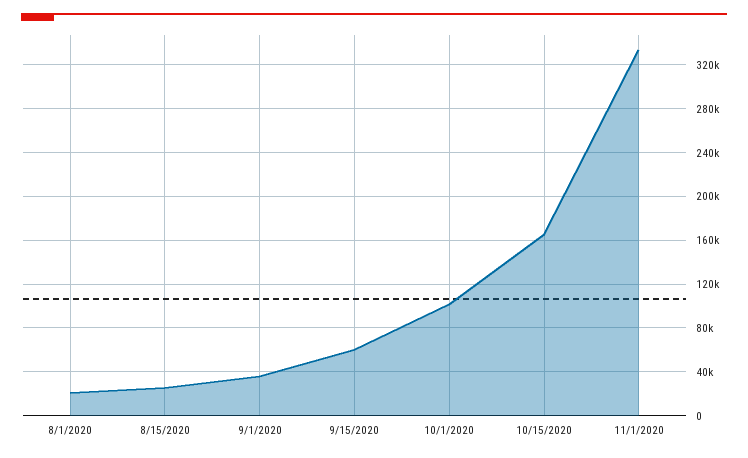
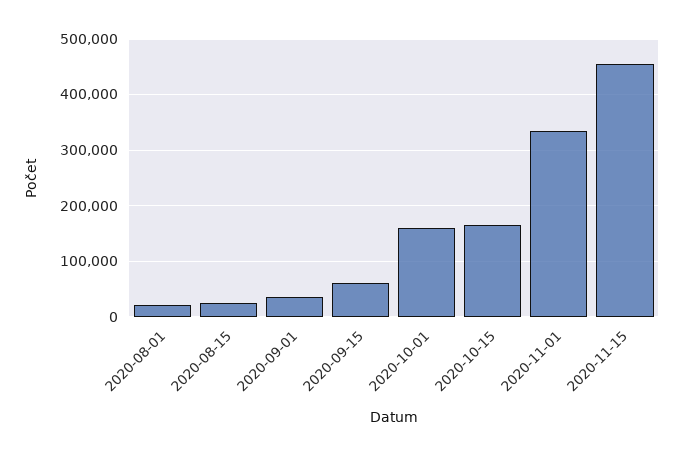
10/1/2020: 100000 -> 160000
2020-11-15: none -> 460000

